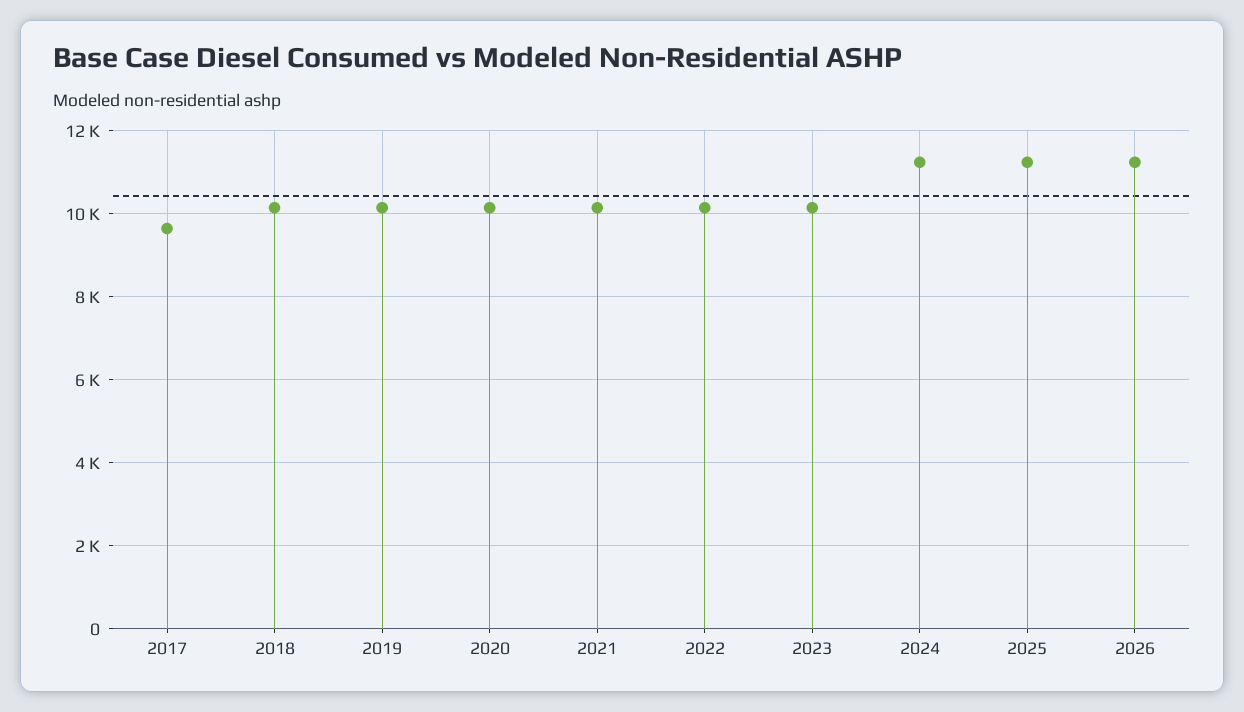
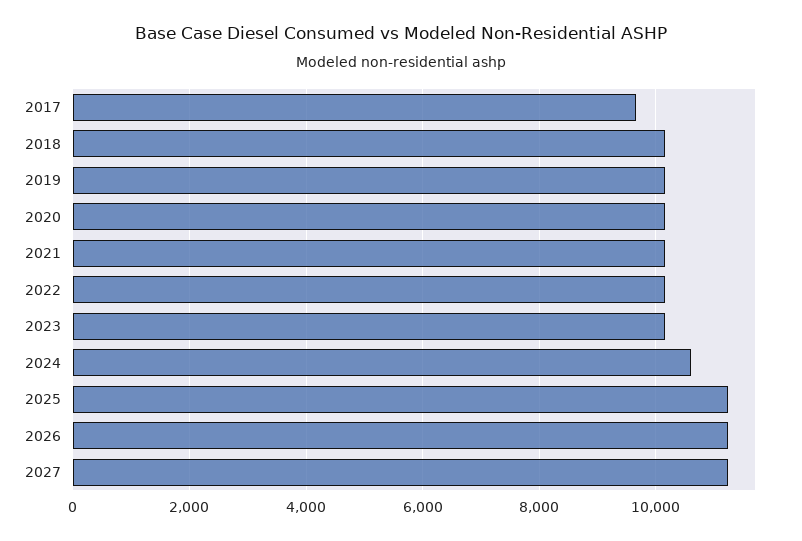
2024: 11200 -> 10600
2027: none -> 11200

